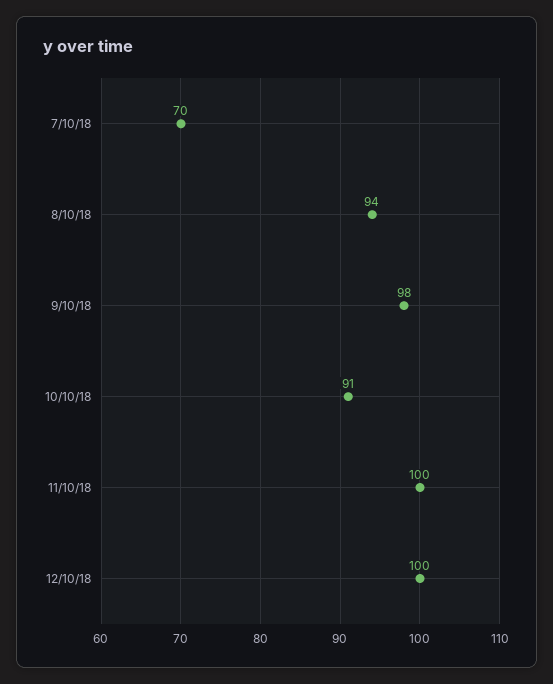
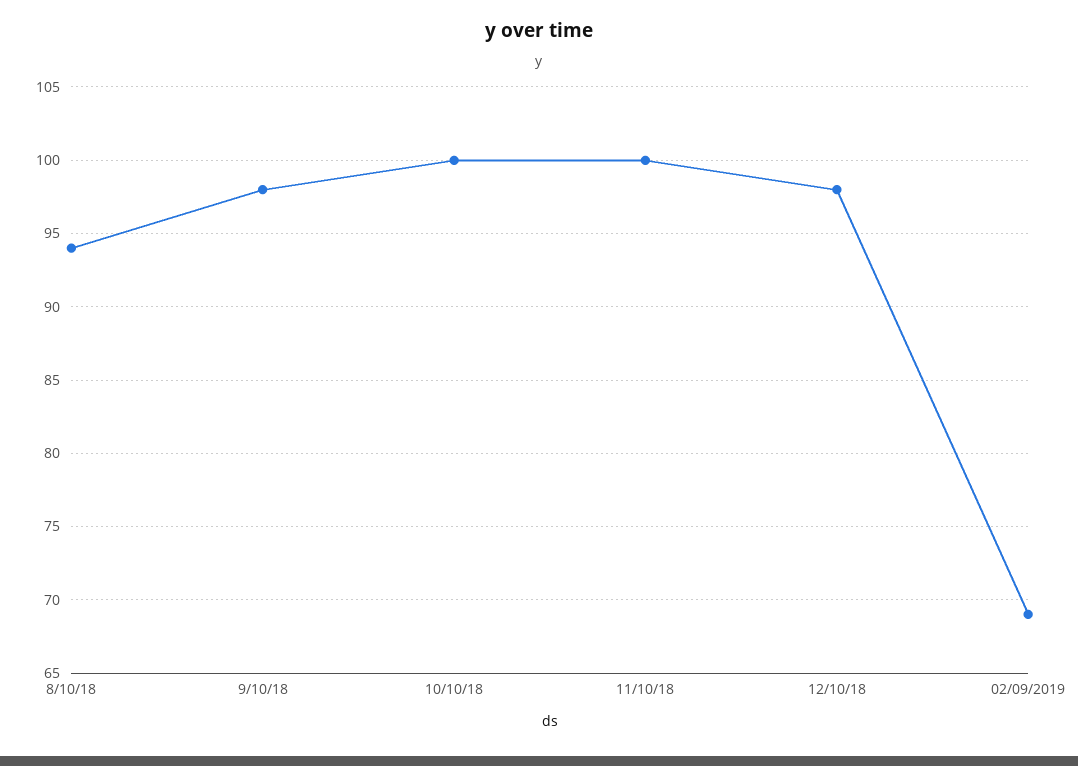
7/10/18: 70 -> none
10/10/18: 91 -> 100
12/10/18: 100 -> 98
02/09/2019: none -> 69

